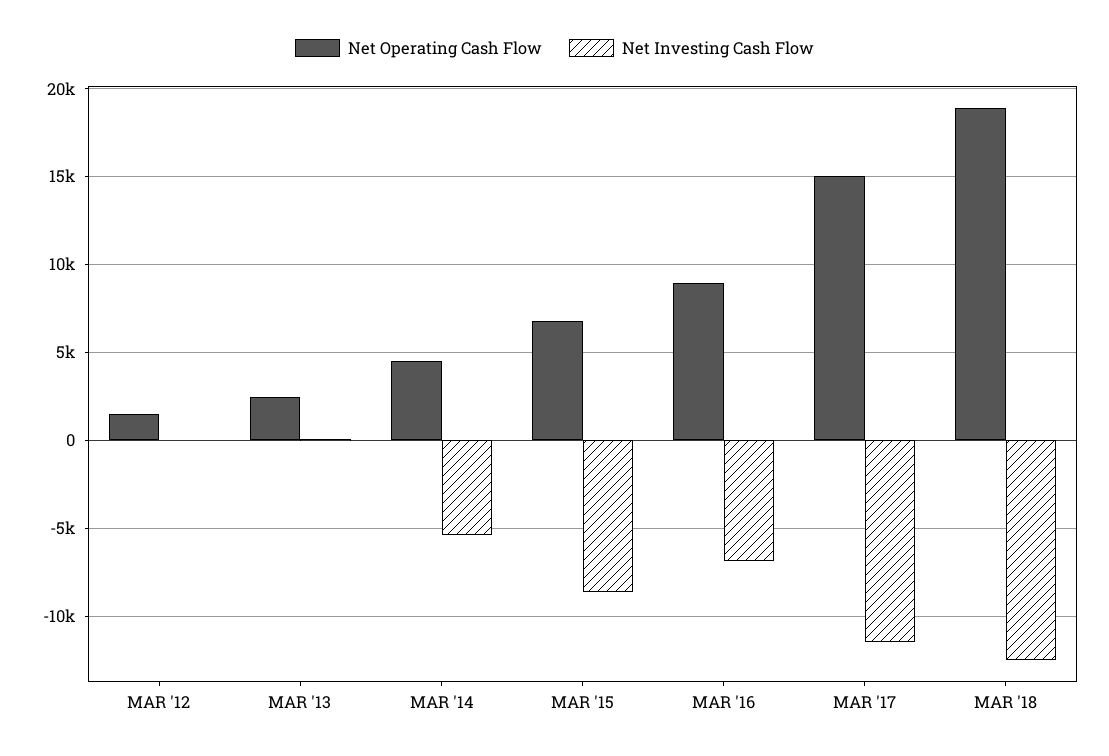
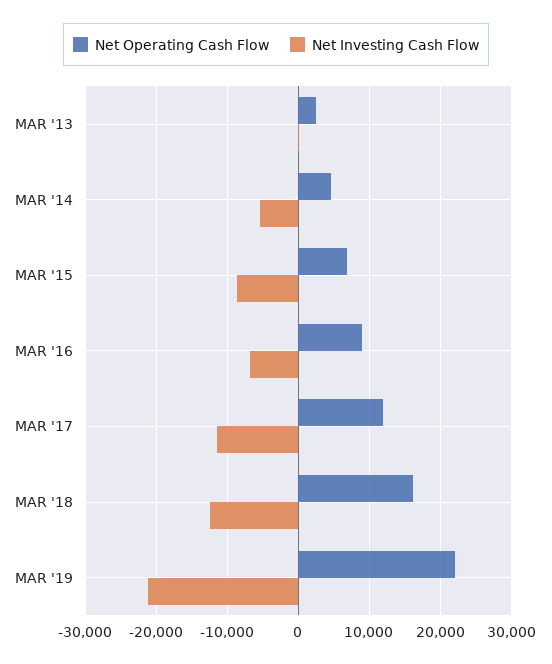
Net Operating Cash Flow, MAR '12: 1500 -> none
Net Investing Cash Flow, MAR '12: 0 -> none
Net Operating Cash Flow, MAR '17: 15000 -> 12000
Net Operating Cash Flow, MAR '18: 19000 -> 16000
Net Operating Cash Flow, MAR '19: none -> 22000
Net Investing Cash Flow, MAR '19: none -> -21000

